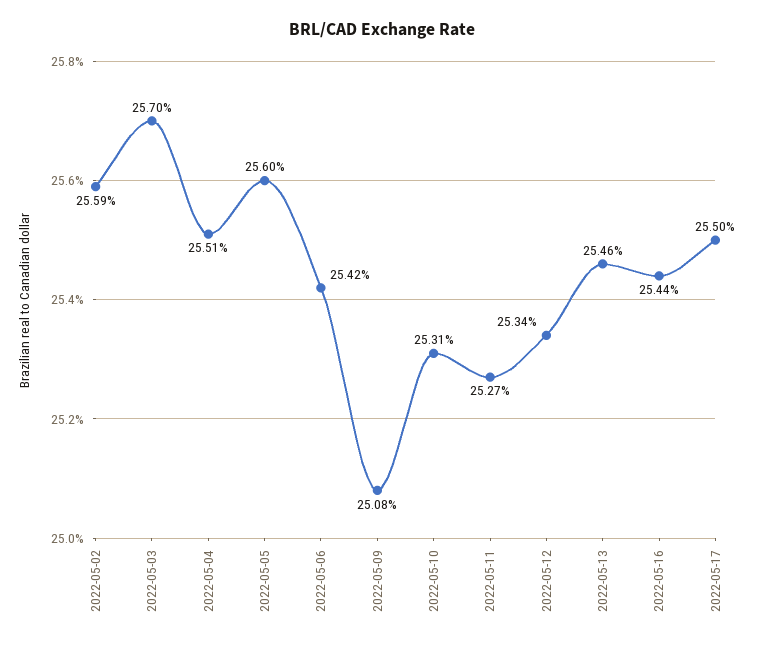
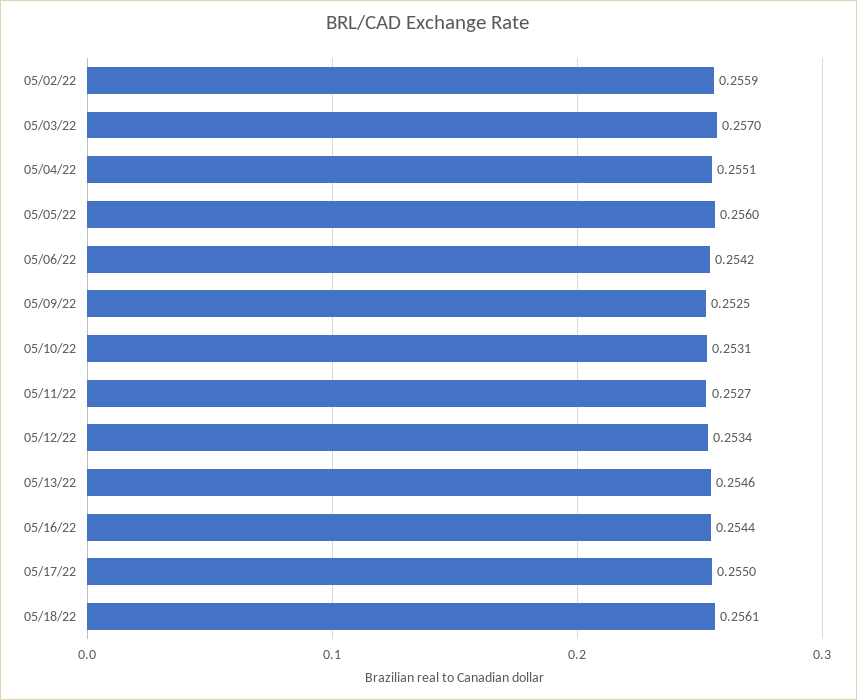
2022-05-09: 0.2508 -> 0.2525
05/18/22: none -> 0.2561

